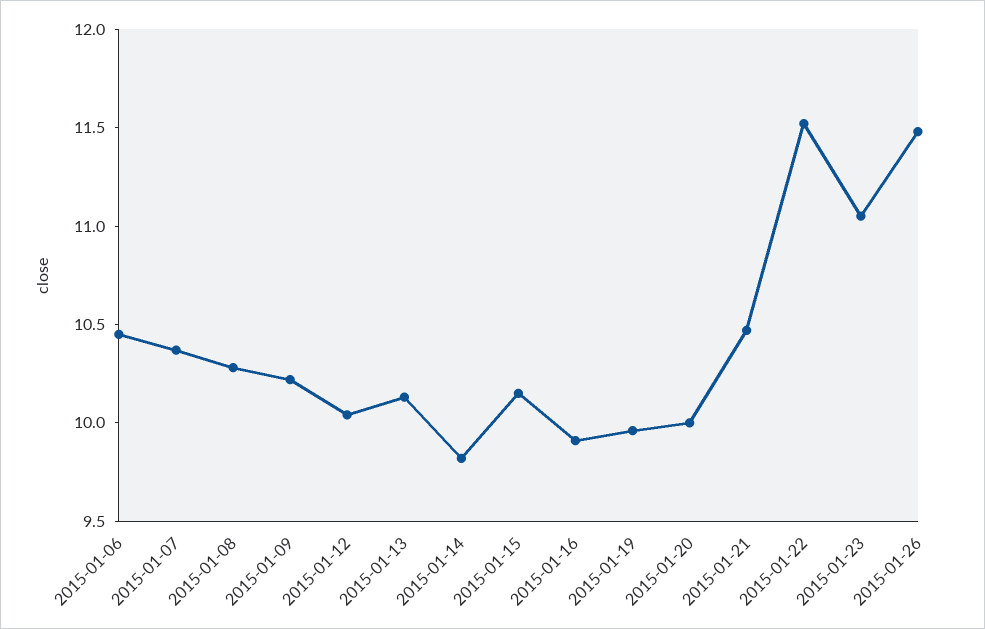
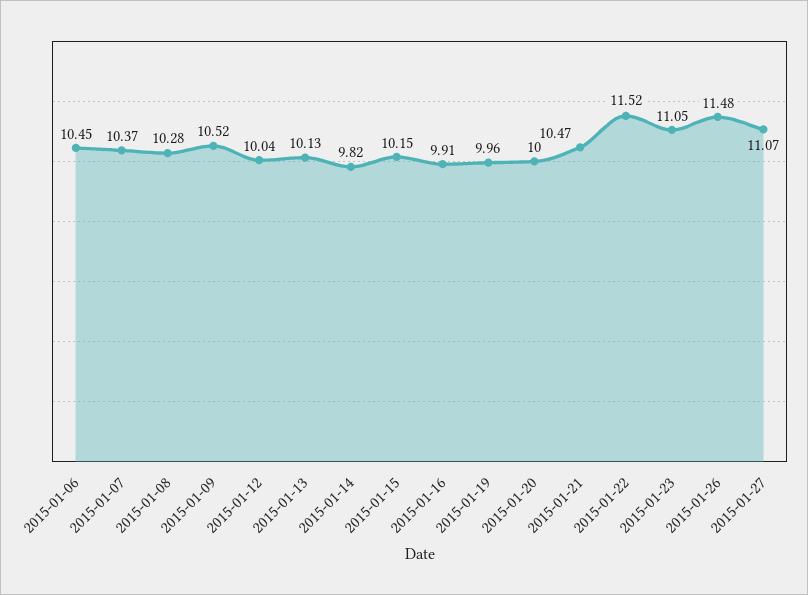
2015-01-09: 10.2 -> 10.52
2015-01-27: none -> 11.07

